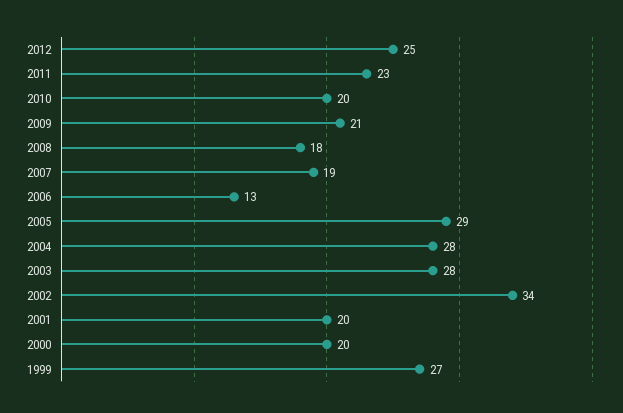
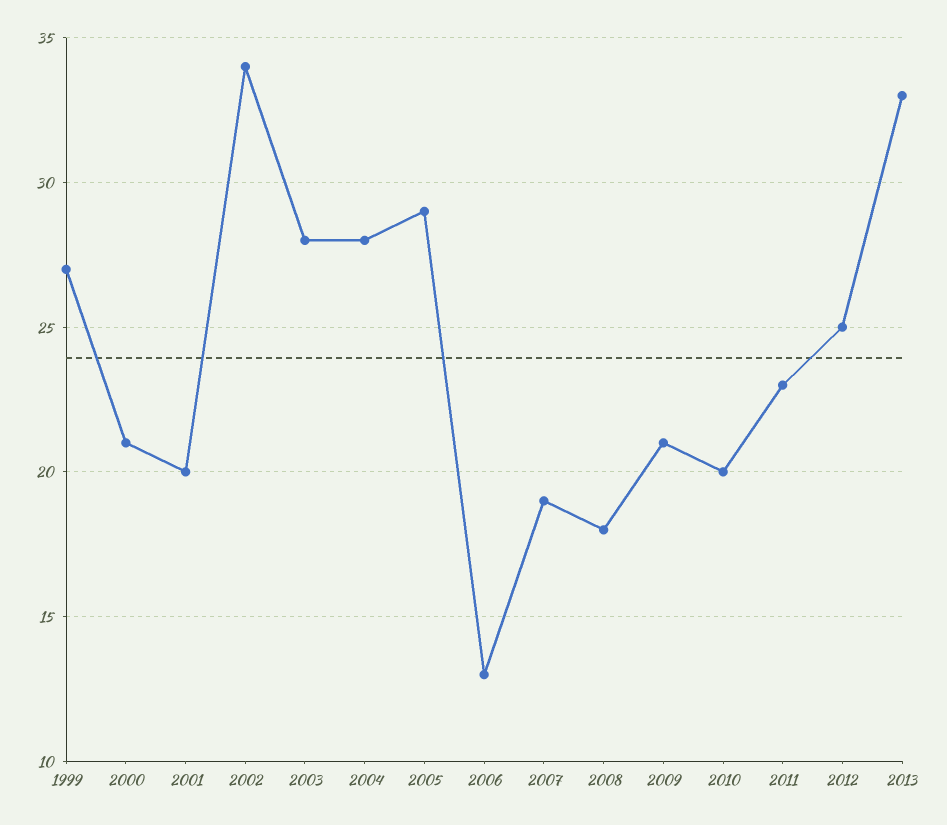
2000: 20 -> 21
2013: none -> 33

